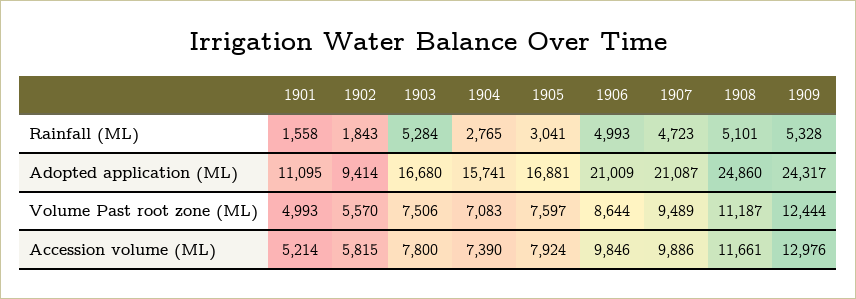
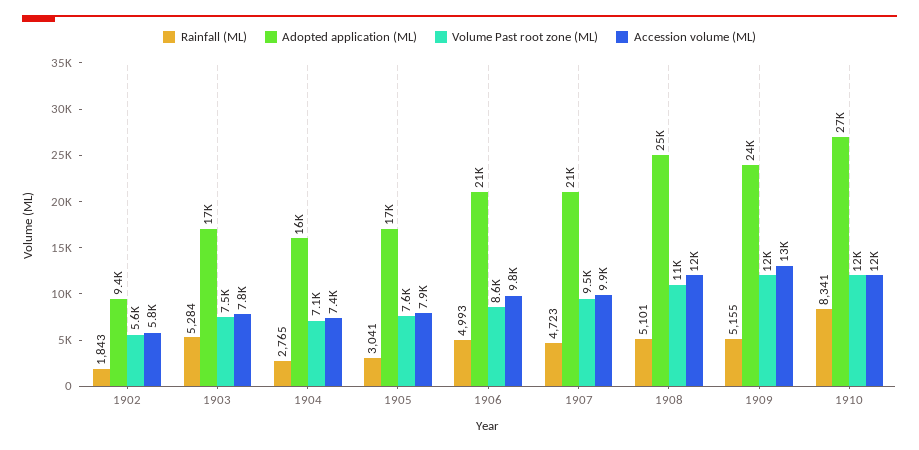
Rainfall (ML), 1901: 1558 -> none
Rainfall (ML), 1909: 5328 -> 5155
Adopted application (ML), 1901: 11095 -> none
Volume Past root zone (ML), 1901: 4993 -> none
Accession volume (ML), 1901: 5214 -> none
Rainfall (ML), 1910: none -> 8341
Adopted application (ML), 1910: none -> 27000
Volume Past root zone (ML), 1910: none -> 12000
Accession volume (ML), 1910: none -> 12000

